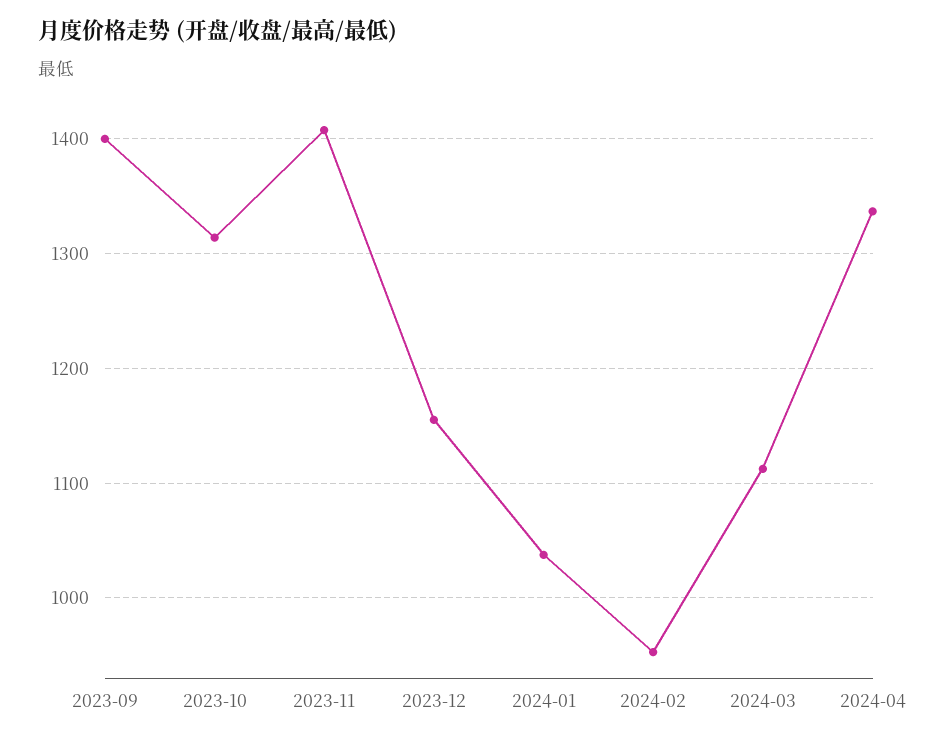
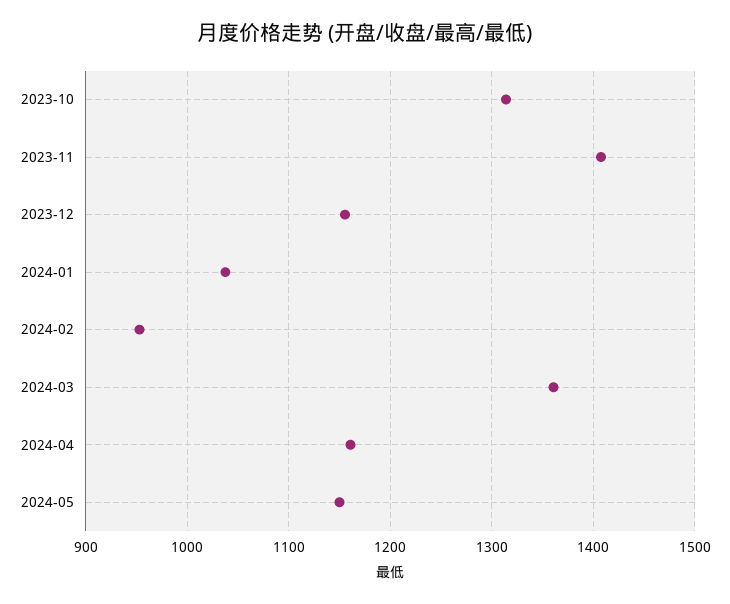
2023-09: 1400 -> none
2024-03: 1110 -> 1360
2024-04: 1340 -> 1160
2024-05: none -> 1150

